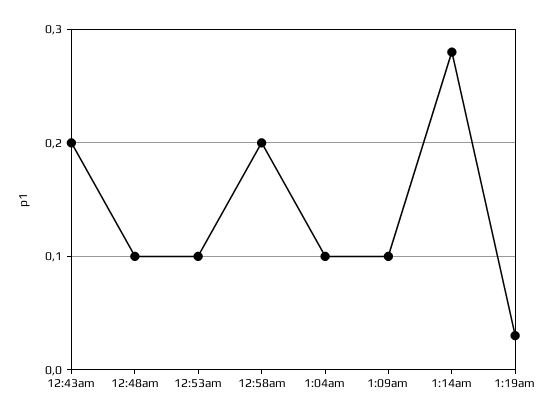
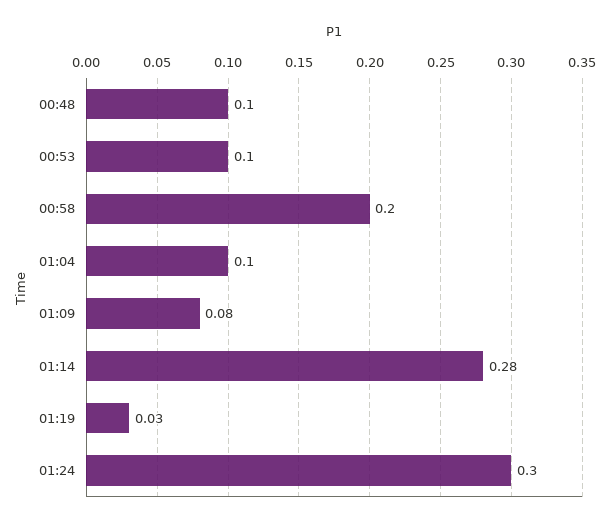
12:43am: 0.2 -> none
1:09am: 0.1 -> 0.08
01:24: none -> 0.3

